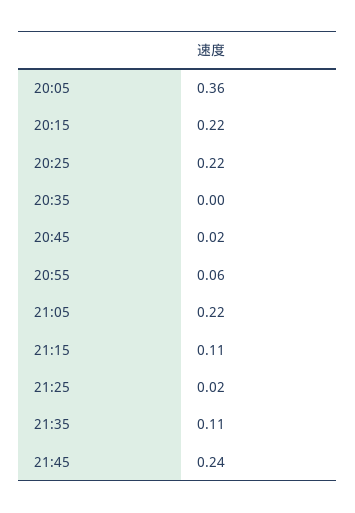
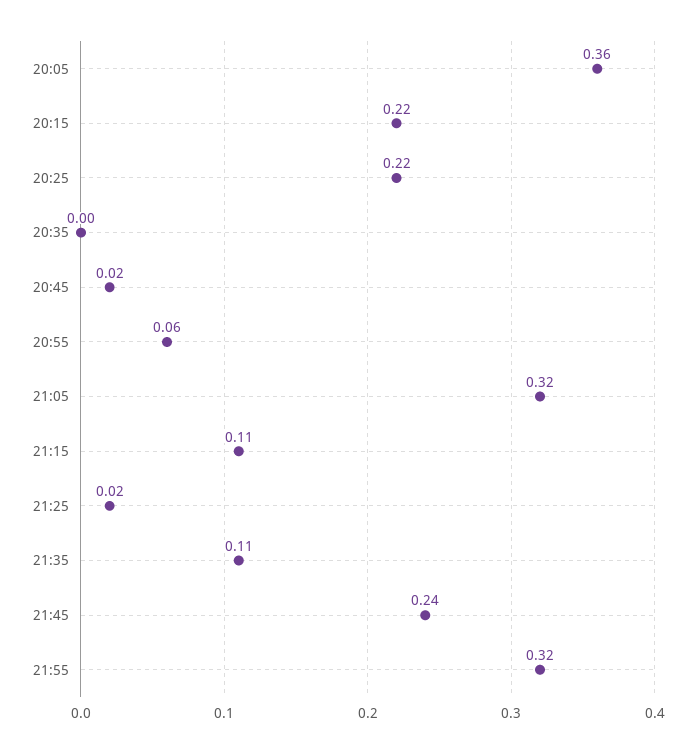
21:05: 0.22 -> 0.32
21:55: none -> 0.32

